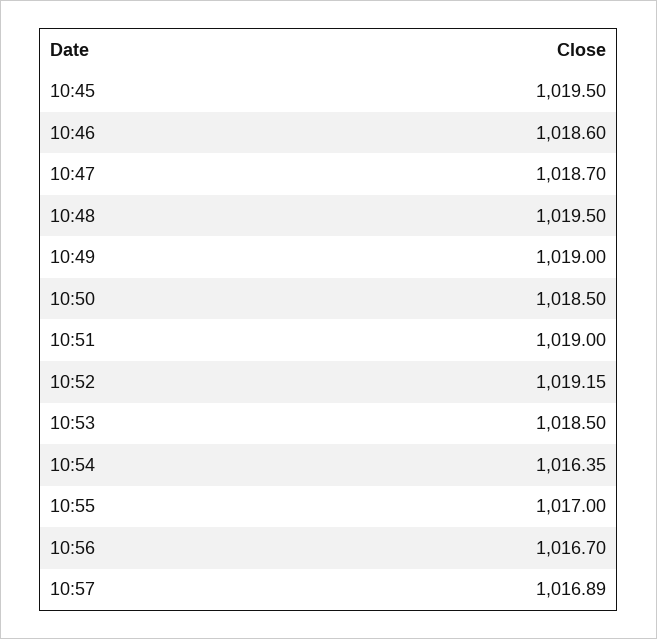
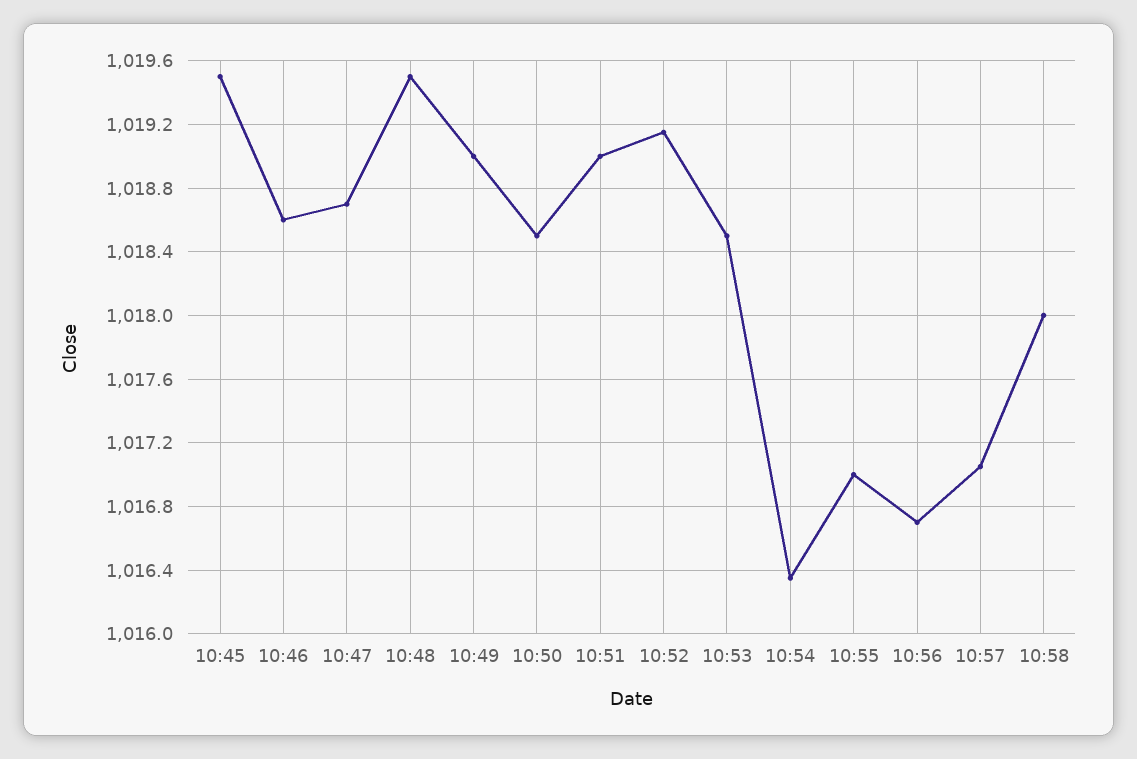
10:57: 1016.89 -> 1017.05
10:58: none -> 1018

